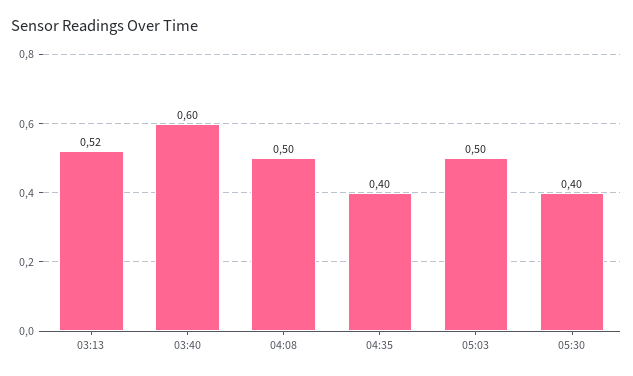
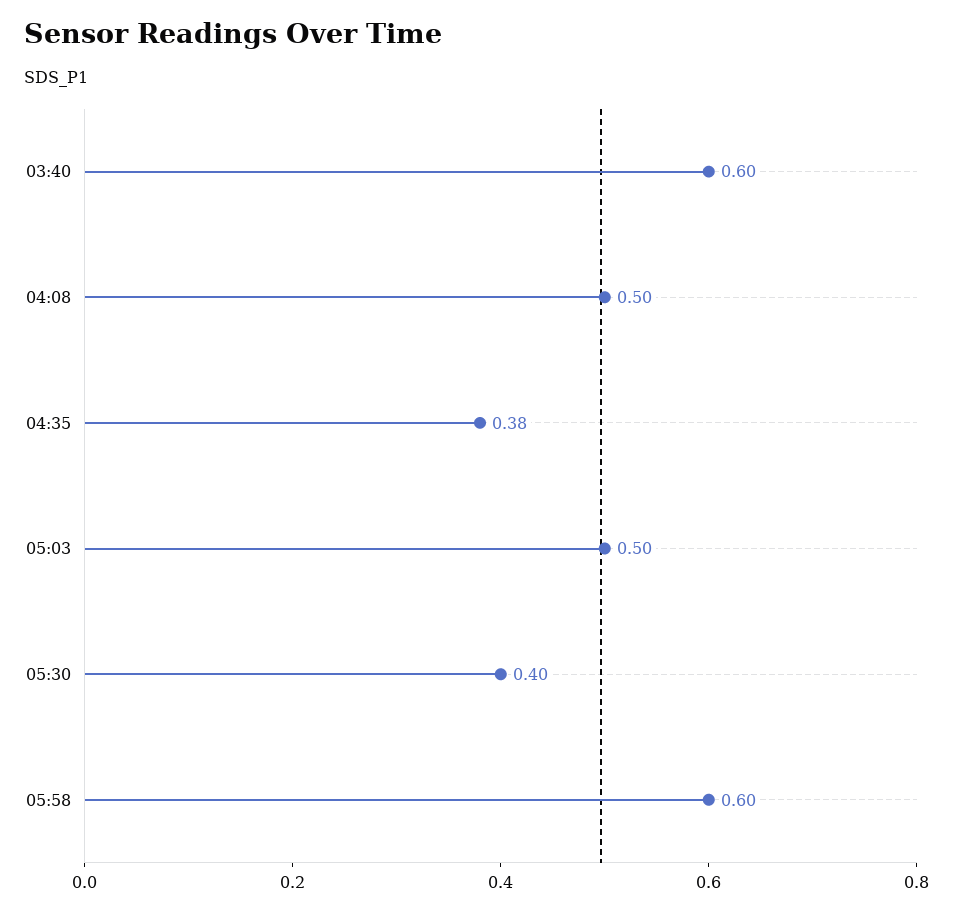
03:13: 0.52 -> none
04:35: 0.4 -> 0.38
05:58: none -> 0.6

